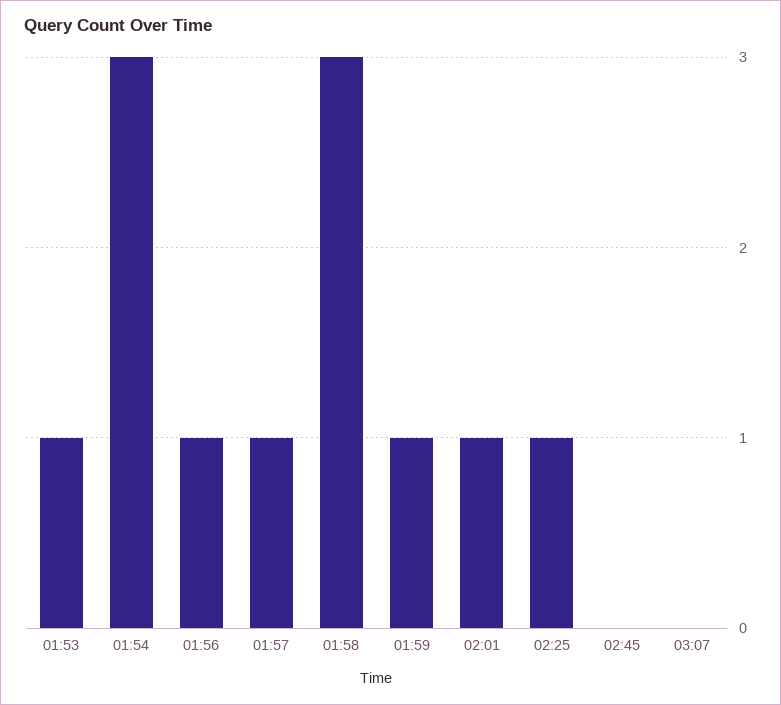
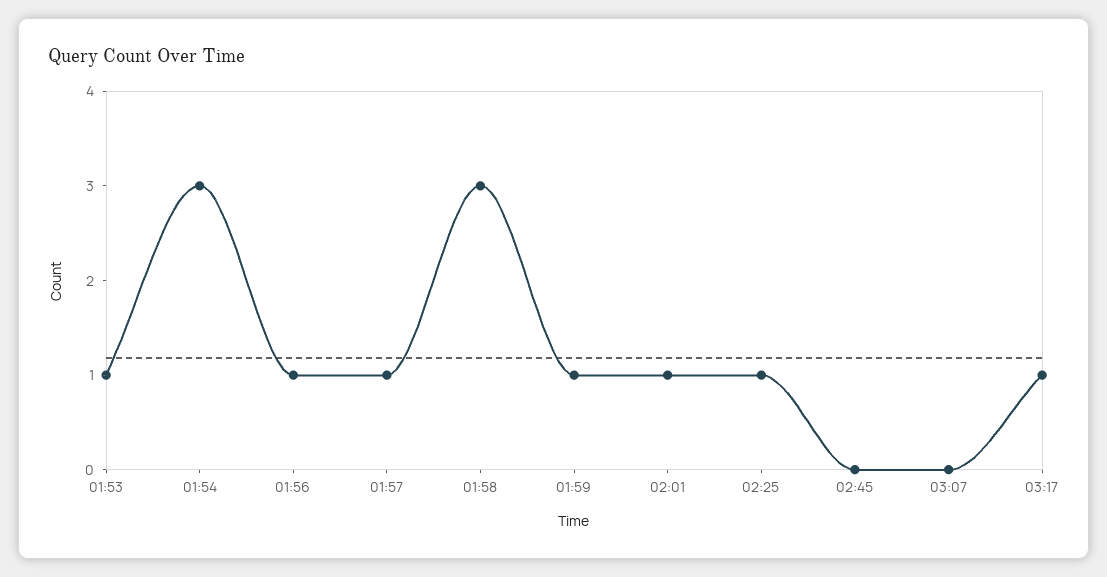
03:17: none -> 1

